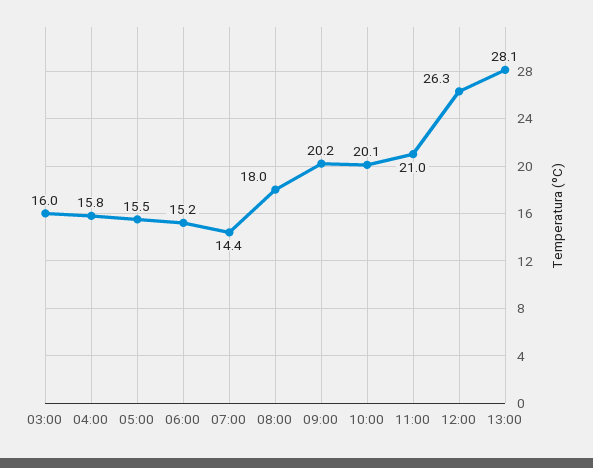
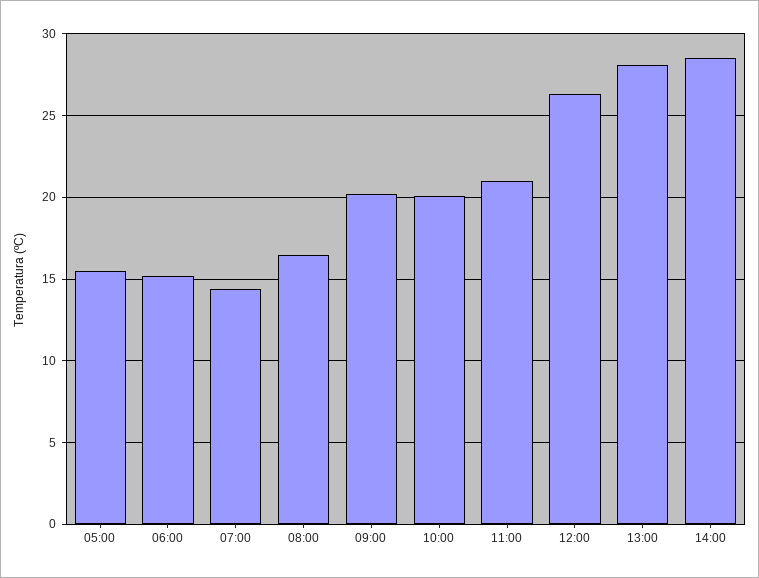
03:00: 16 -> none
04:00: 15.8 -> none
08:00: 18 -> 16.5
14:00: none -> 28.5

